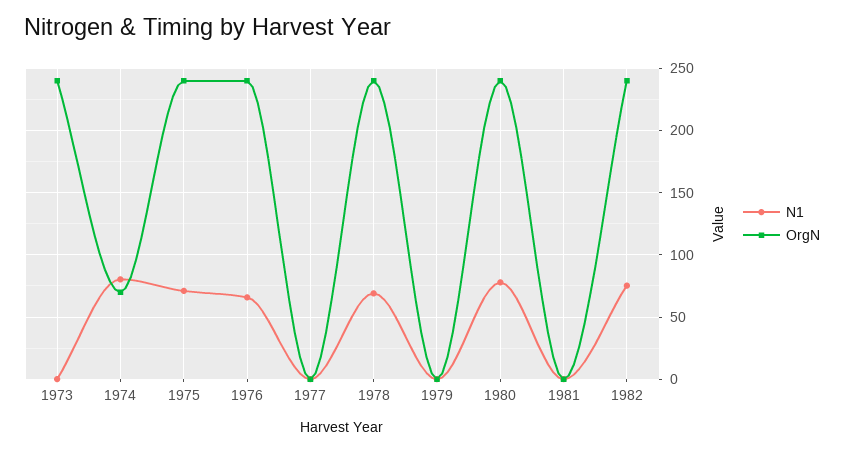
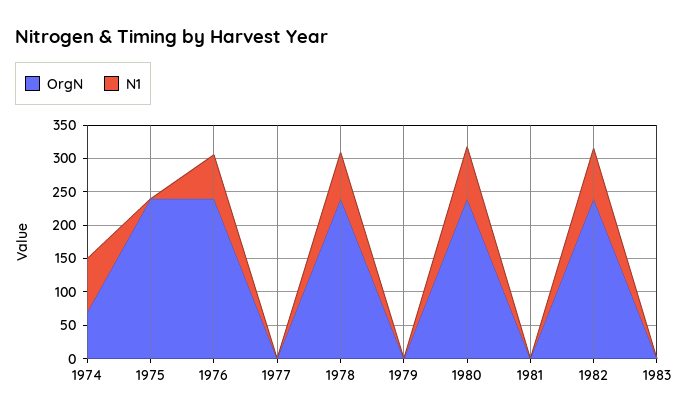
N1, 1973: 0 -> none
OrgN, 1973: 240 -> none
N1, 1975: 70 -> 0
OrgN, 1983: none -> 0
N1, 1983: none -> 0

